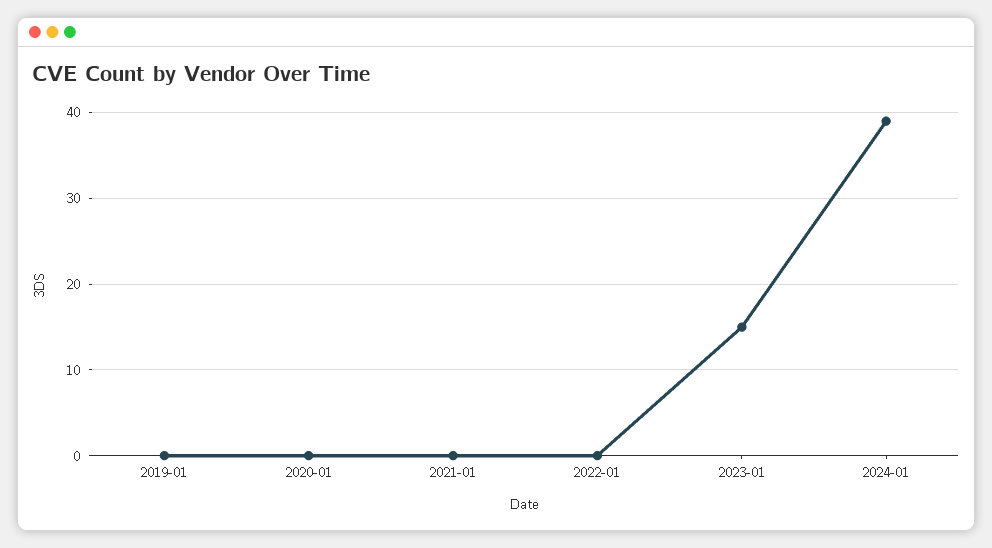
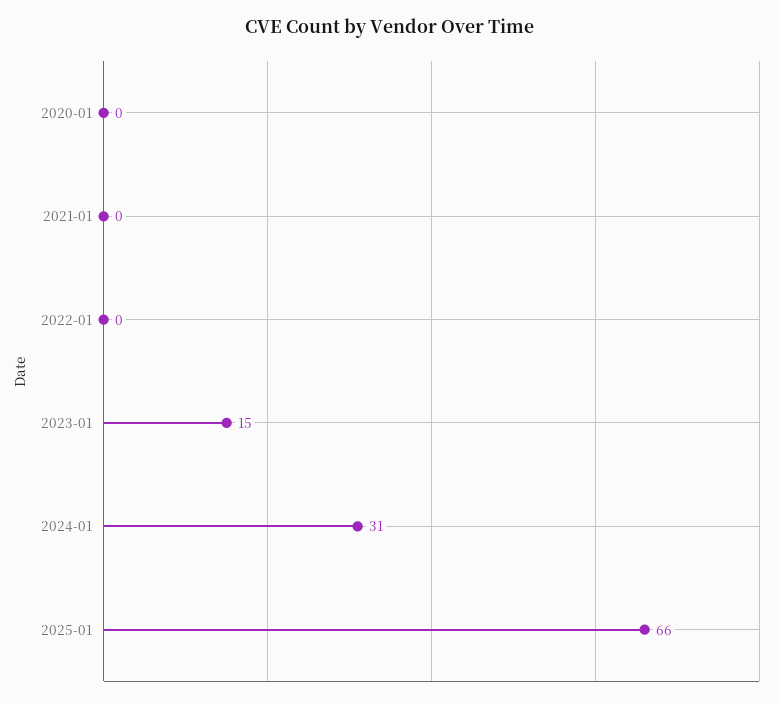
2019-01: 0 -> none
2024-01: 39 -> 31
2025-01: none -> 66

